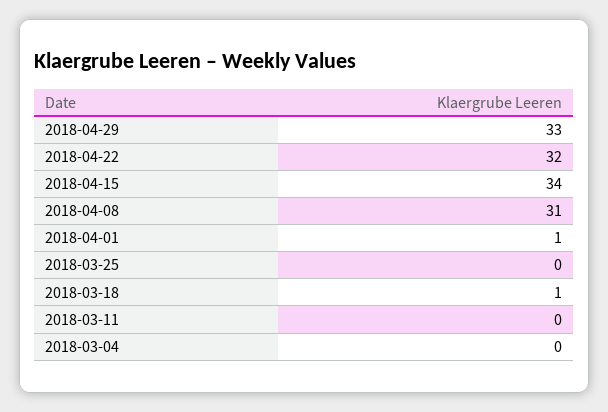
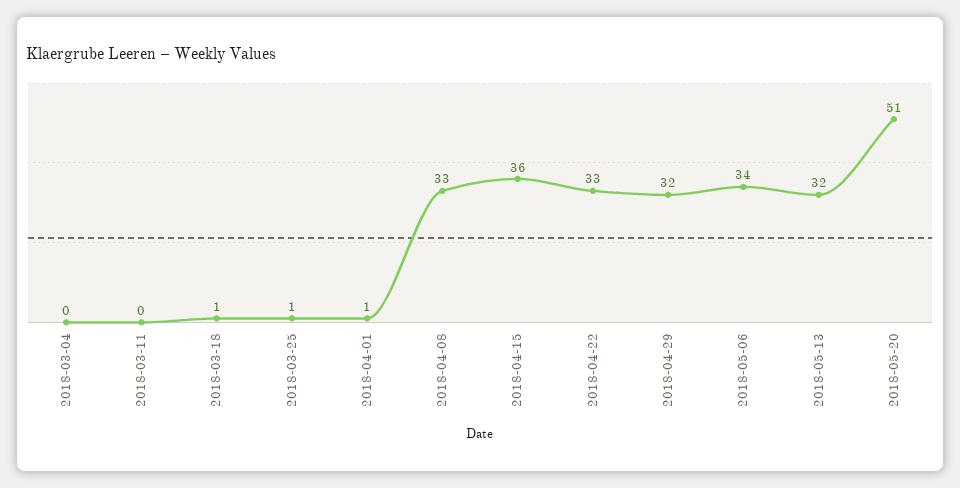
2018-04-29: 33 -> 32
2018-04-22: 32 -> 33
2018-04-15: 34 -> 36
2018-04-08: 31 -> 33
2018-03-25: 0 -> 1
2018-05-06: none -> 34
2018-05-13: none -> 32
2018-05-20: none -> 51

